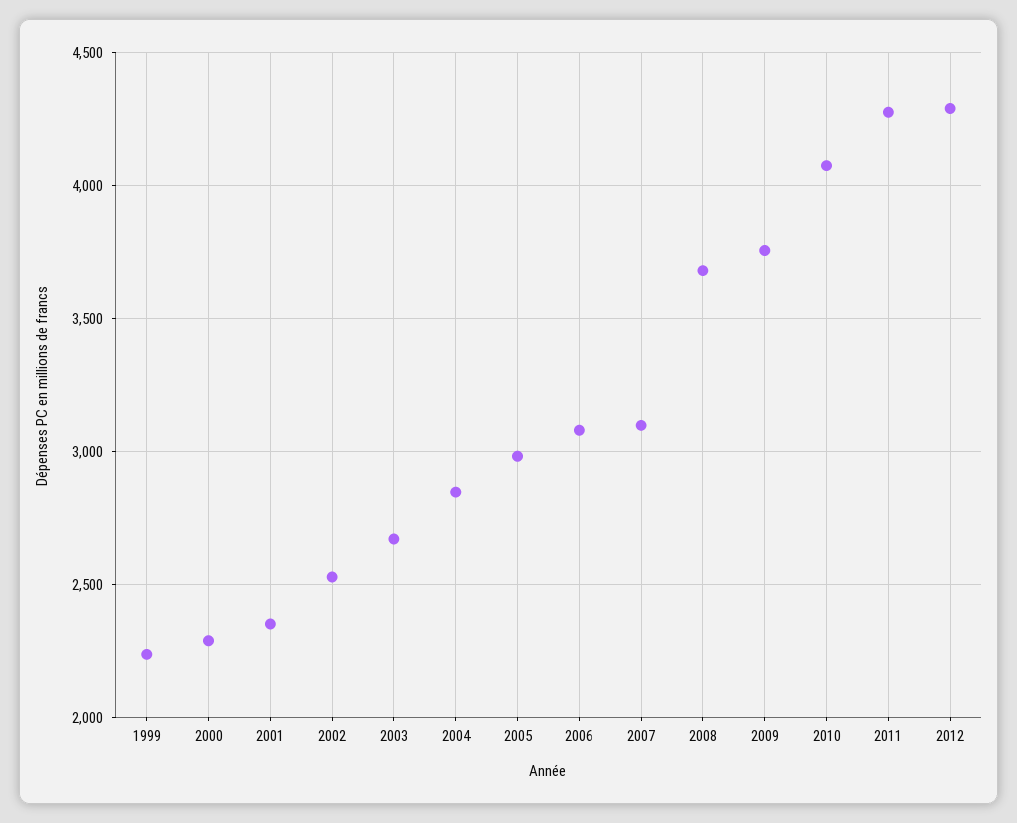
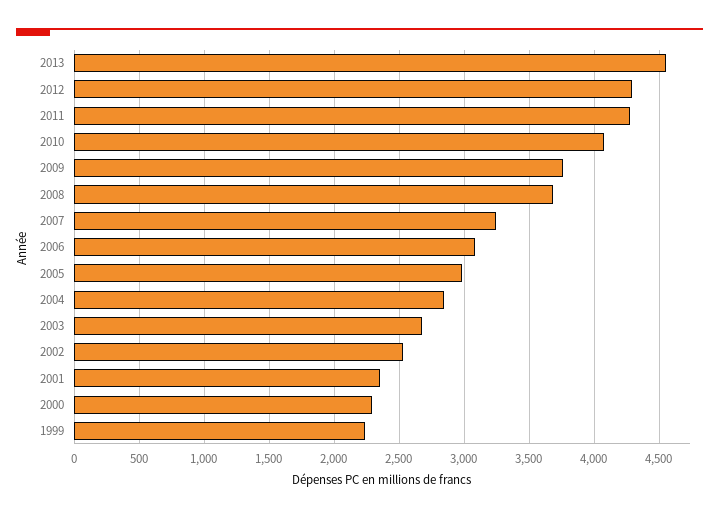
2007: 3100 -> 3250
2013: none -> 4550

